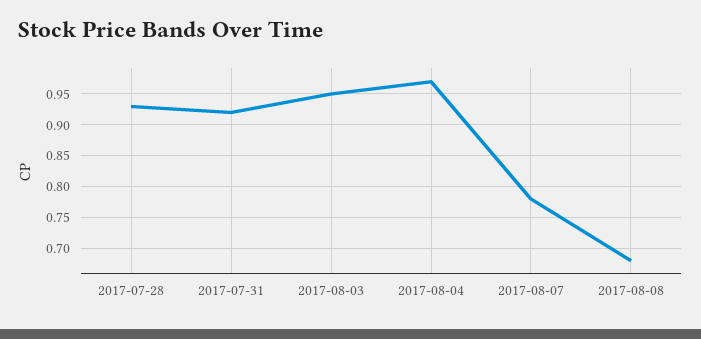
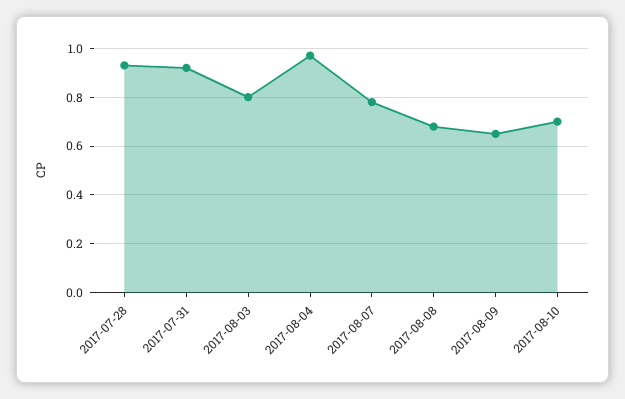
2017-08-03: 0.95 -> 0.8
2017-08-09: none -> 0.65
2017-08-10: none -> 0.7

